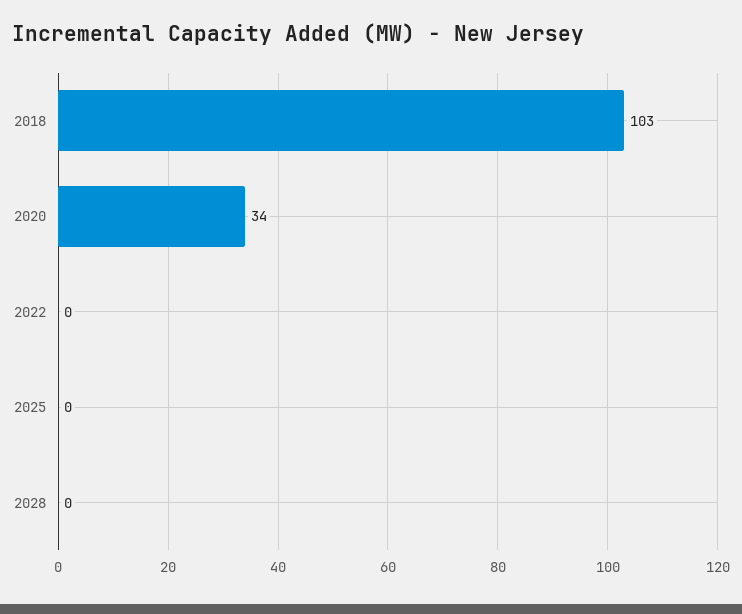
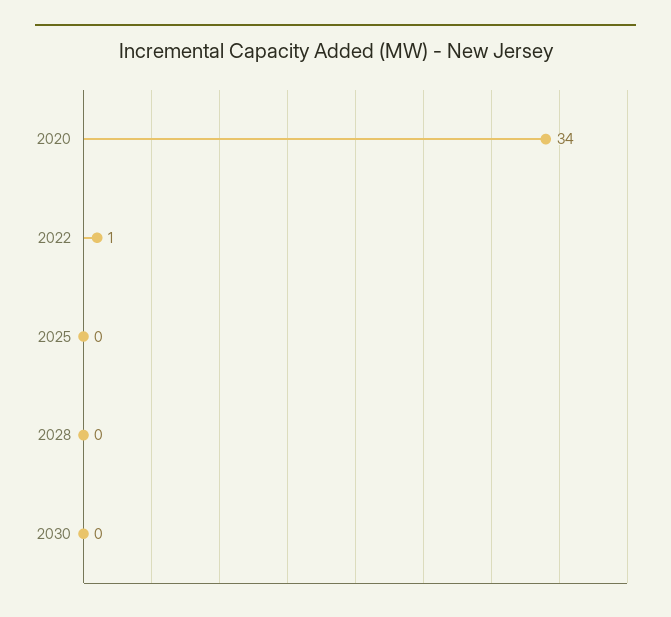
2018: 103 -> none
2022: 0 -> 1
2030: none -> 0

